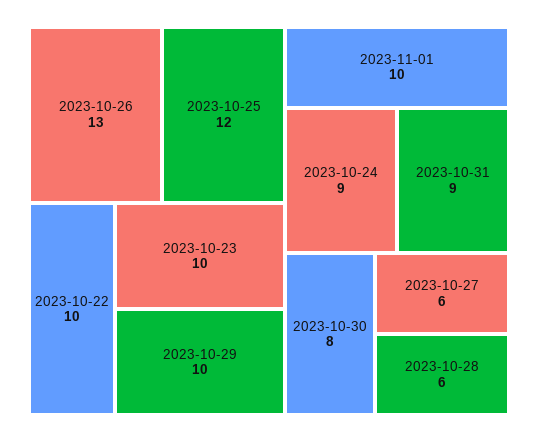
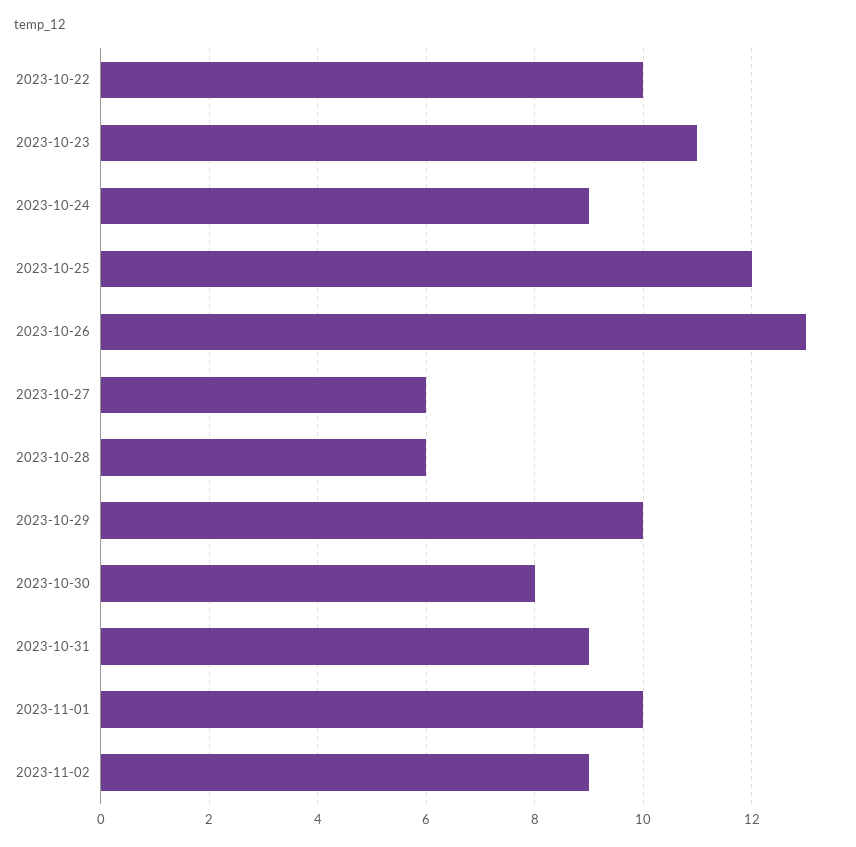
2023-10-23: 10 -> 11
2023-11-02: none -> 9

